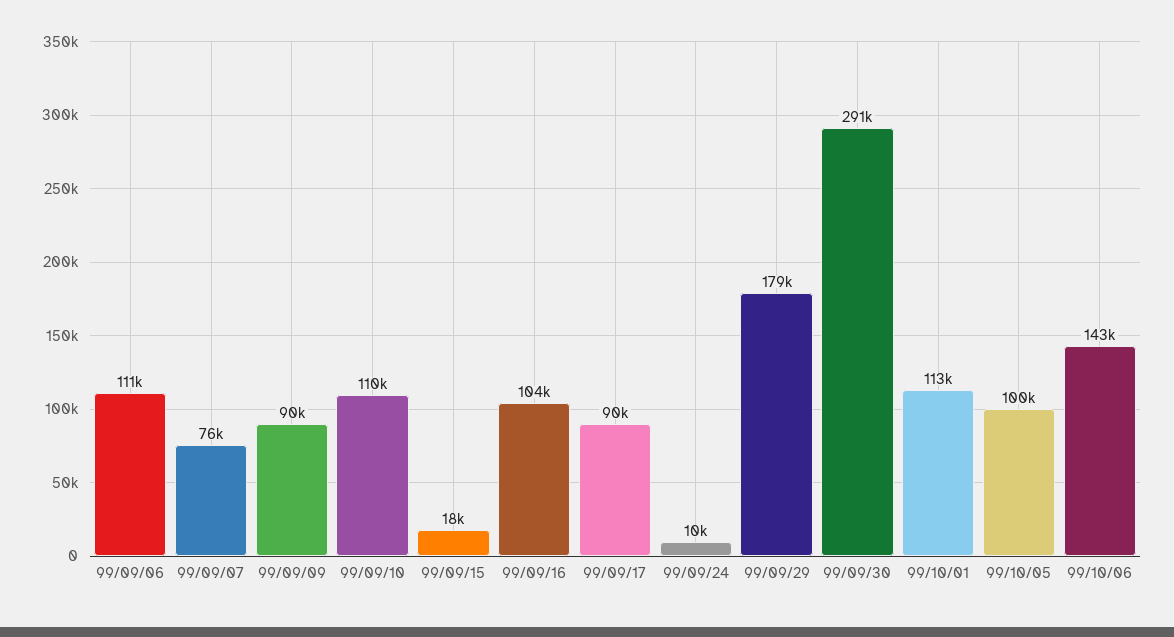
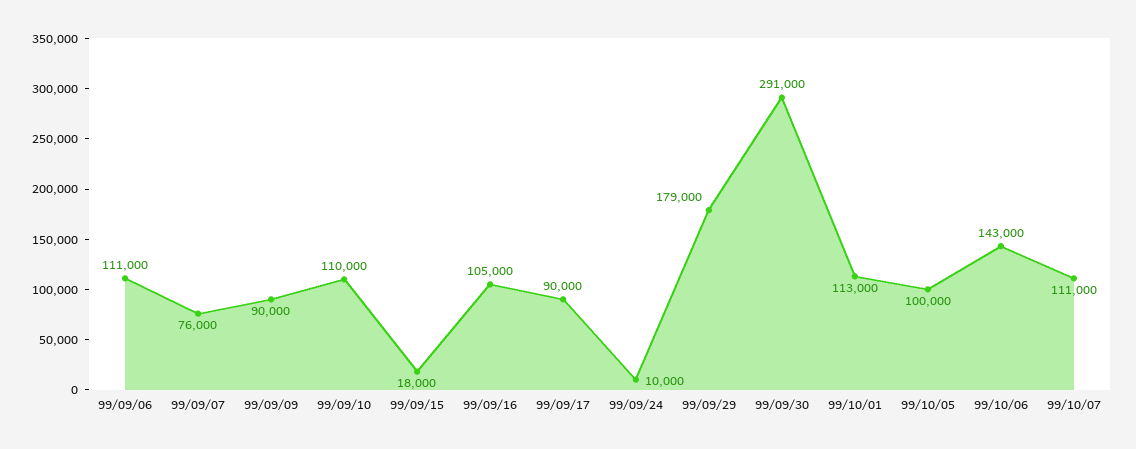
99/09/16: 104000 -> 105000
99/10/07: none -> 111000

